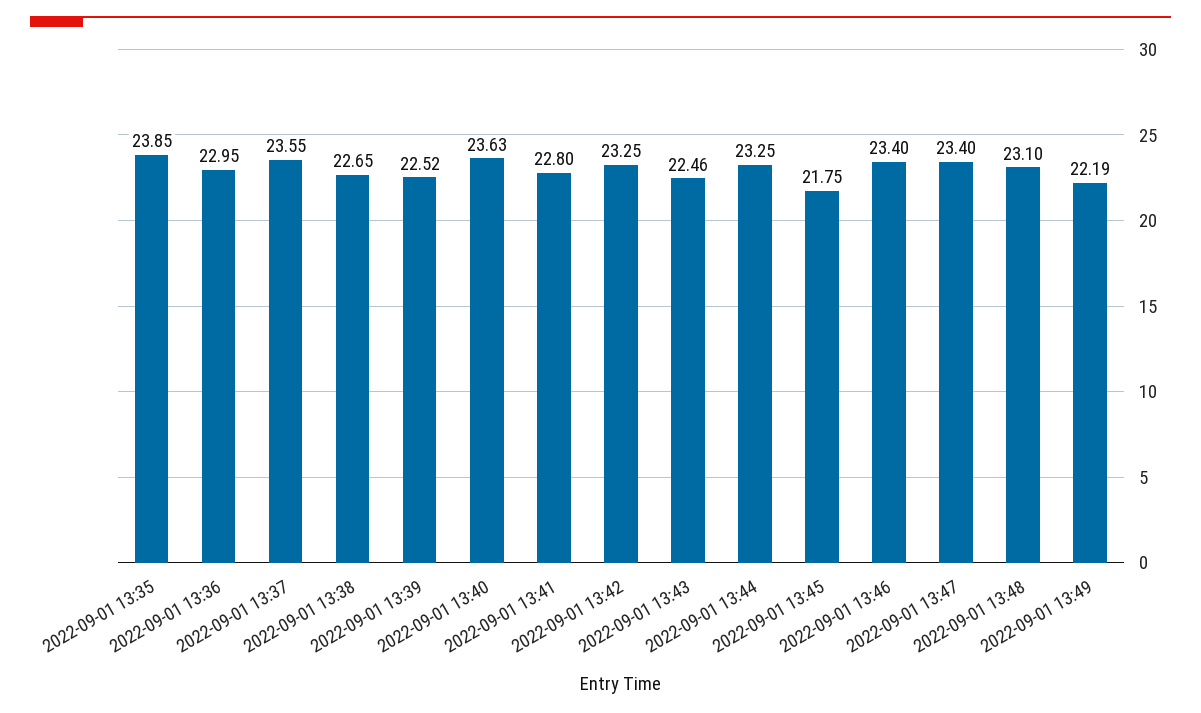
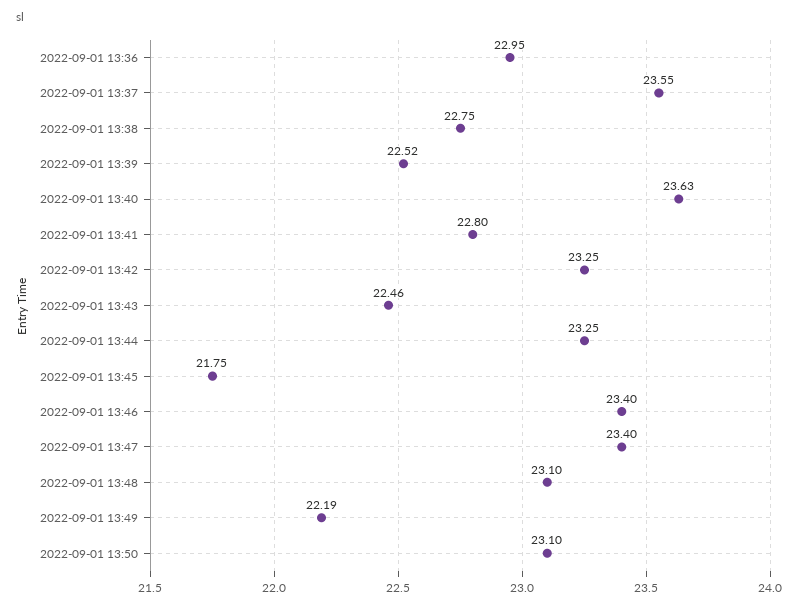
2022-09-01 13:35: 23.85 -> none
2022-09-01 13:38: 22.65 -> 22.75
2022-09-01 13:50: none -> 23.1

